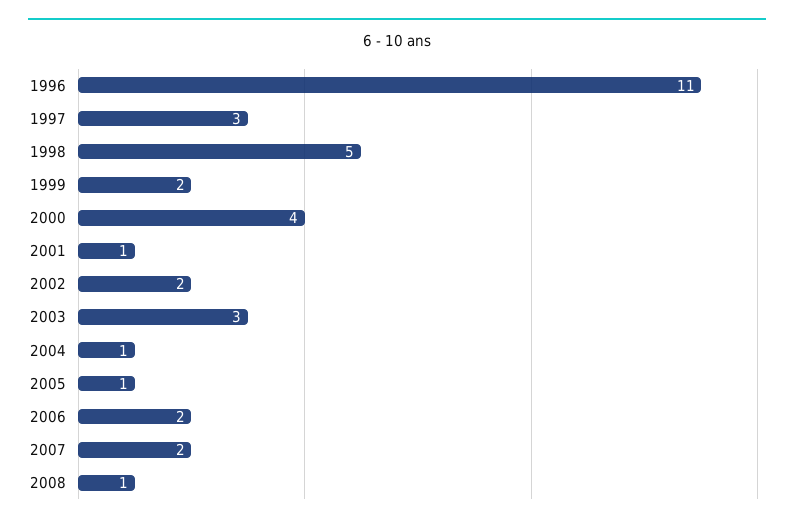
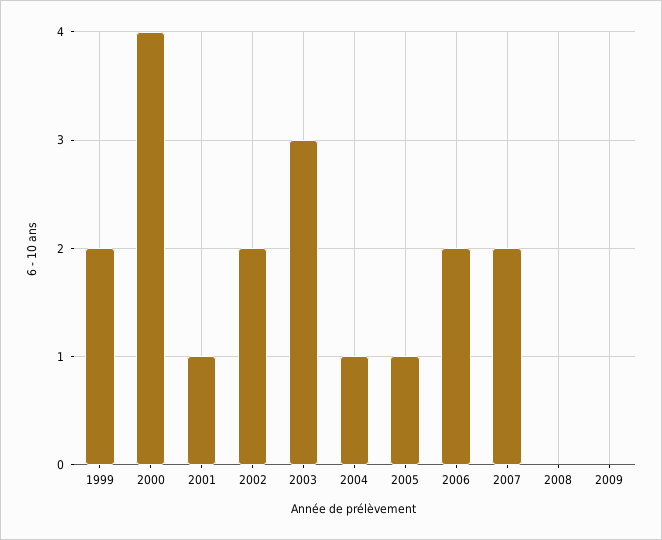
1996: 11 -> none
1997: 3 -> none
1998: 5 -> none
2008: 1 -> 0
2009: none -> 0

